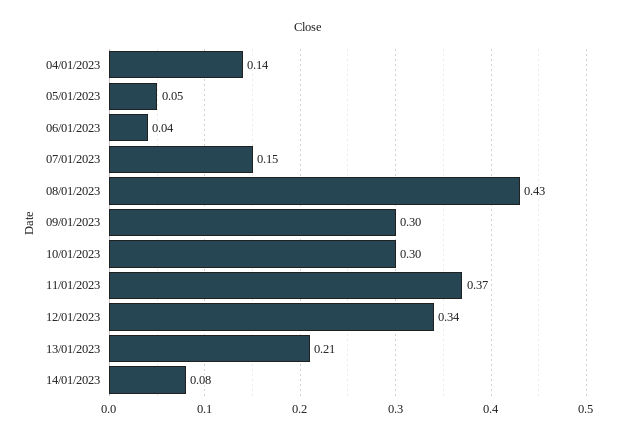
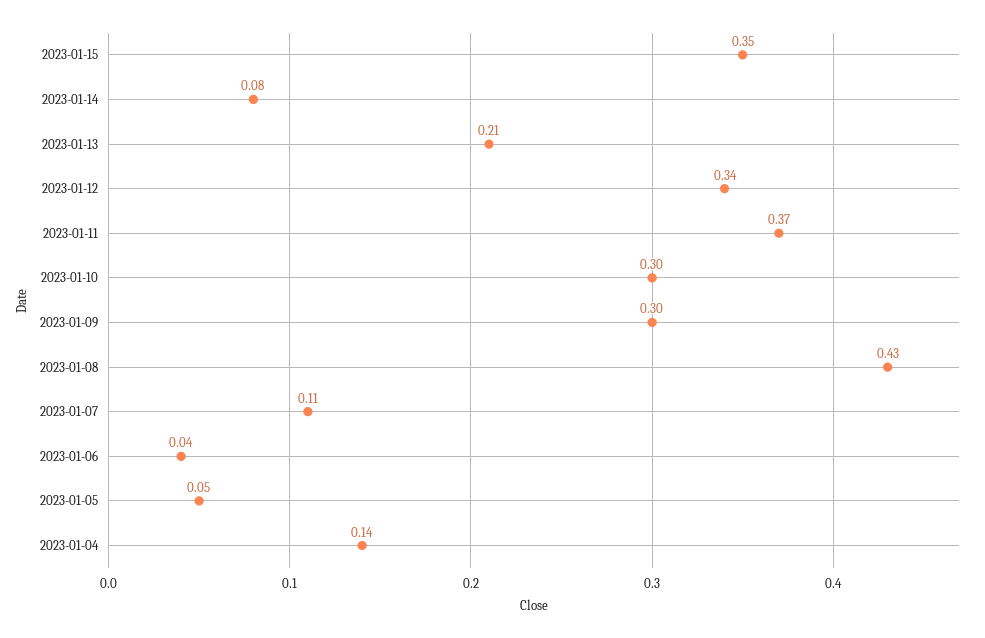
07/01/2023: 0.15 -> 0.11
2023-01-15: none -> 0.35

